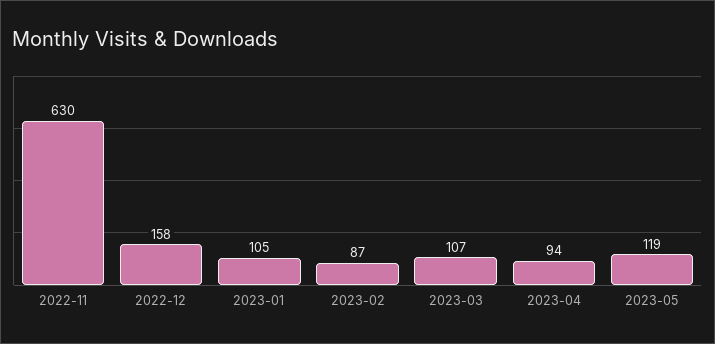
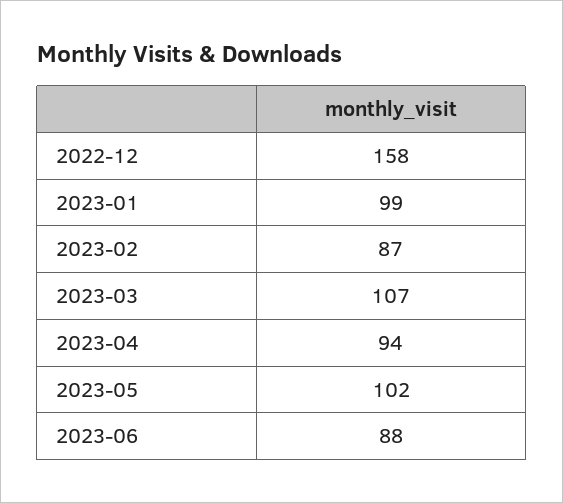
2022-11: 630 -> none
2023-01: 105 -> 99
2023-05: 119 -> 102
2023-06: none -> 88

